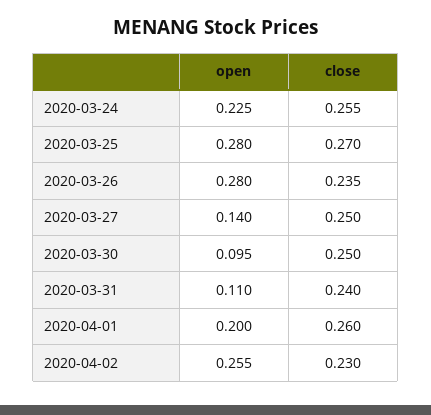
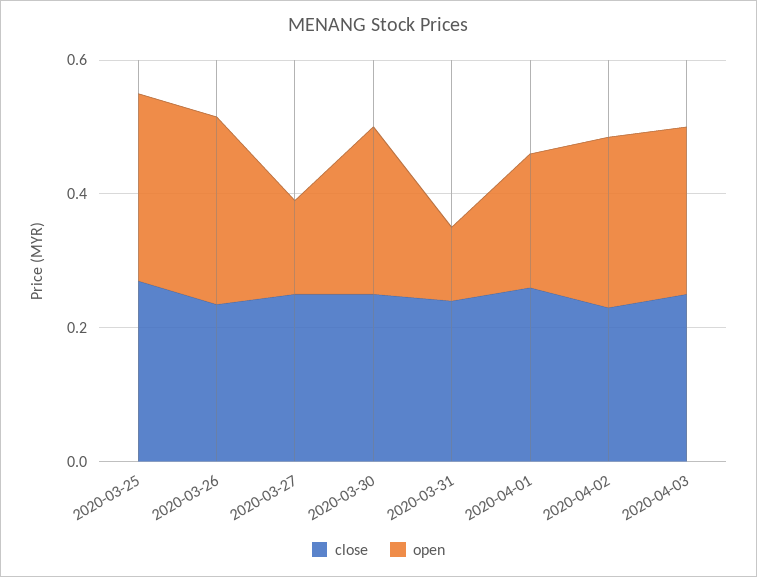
open, 2020-03-24: 0.225 -> none
close, 2020-03-24: 0.255 -> none
open, 2020-03-30: 0.095 -> 0.25
close, 2020-04-03: none -> 0.25
open, 2020-04-03: none -> 0.25

